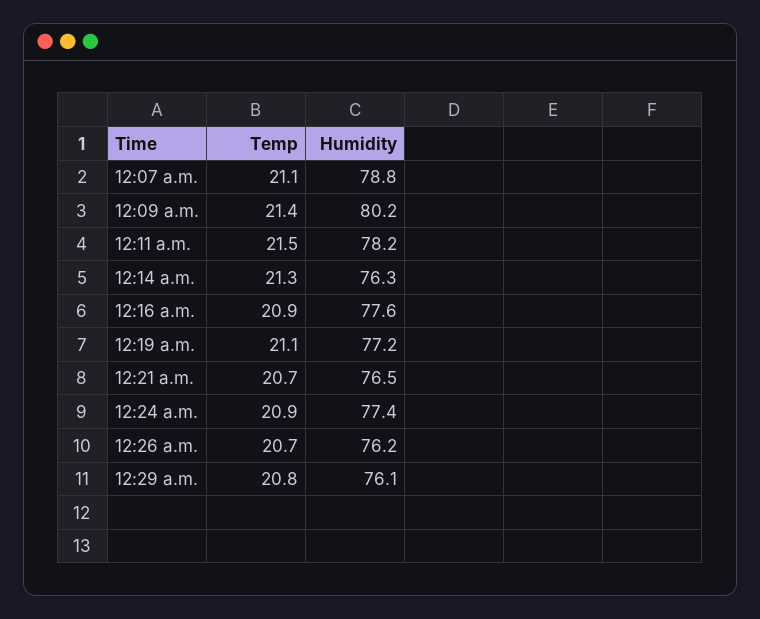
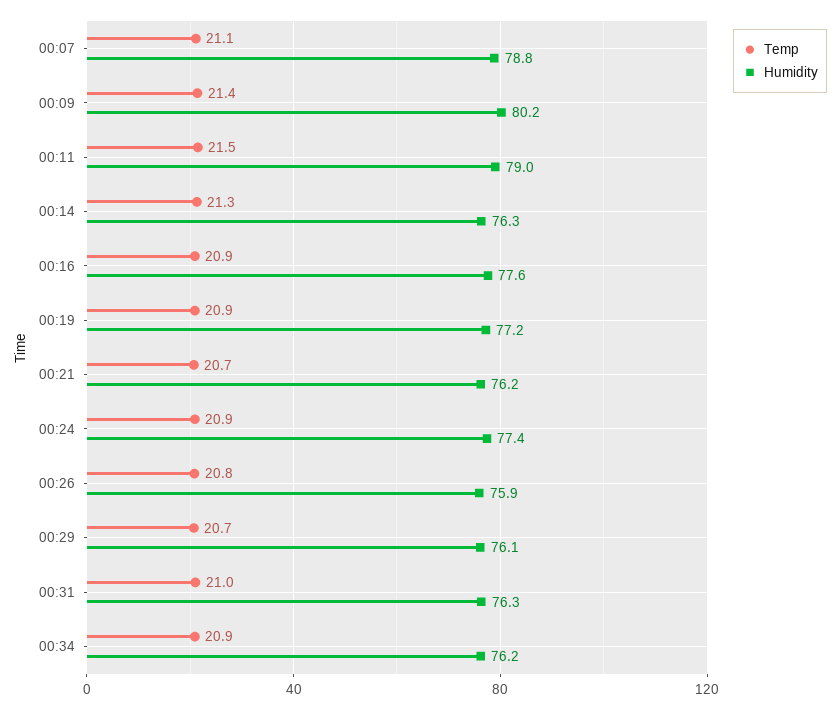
Humidity, 12:11 a.m.: 78.2 -> 79
Temp, 12:19 a.m.: 21.1 -> 20.9
Humidity, 12:21 a.m.: 76.5 -> 76.2
Temp, 12:26 a.m.: 20.7 -> 20.8
Humidity, 12:26 a.m.: 76.2 -> 75.9
Temp, 12:29 a.m.: 20.8 -> 20.7
Temp, 00:31: none -> 21
Humidity, 00:31: none -> 76.3
Temp, 00:34: none -> 20.9
Humidity, 00:34: none -> 76.2

